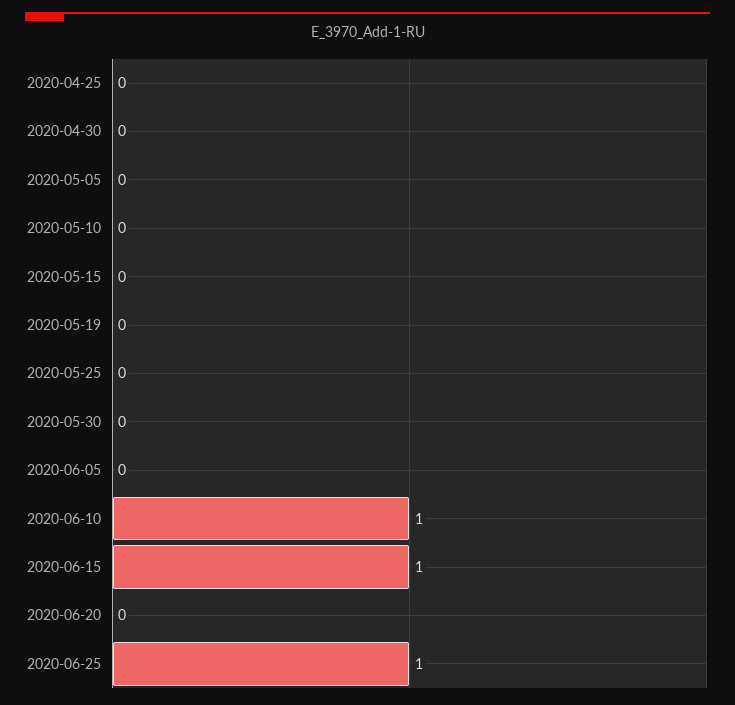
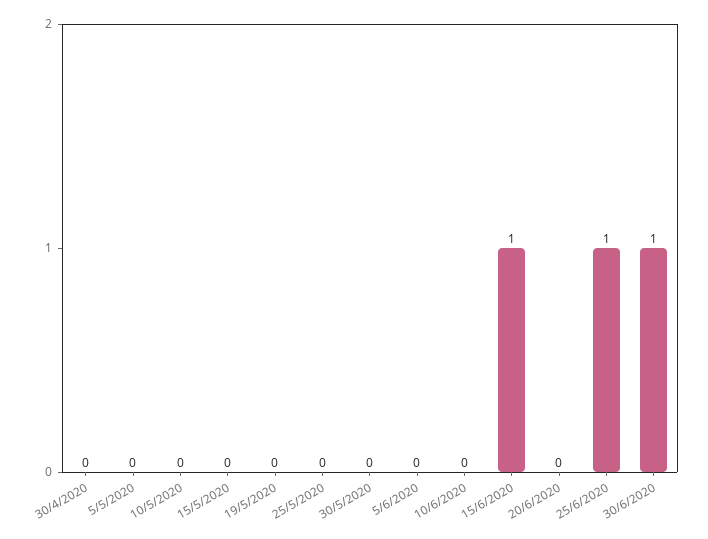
2020-04-25: 0 -> none
2020-06-10: 1 -> 0
30/6/2020: none -> 1

